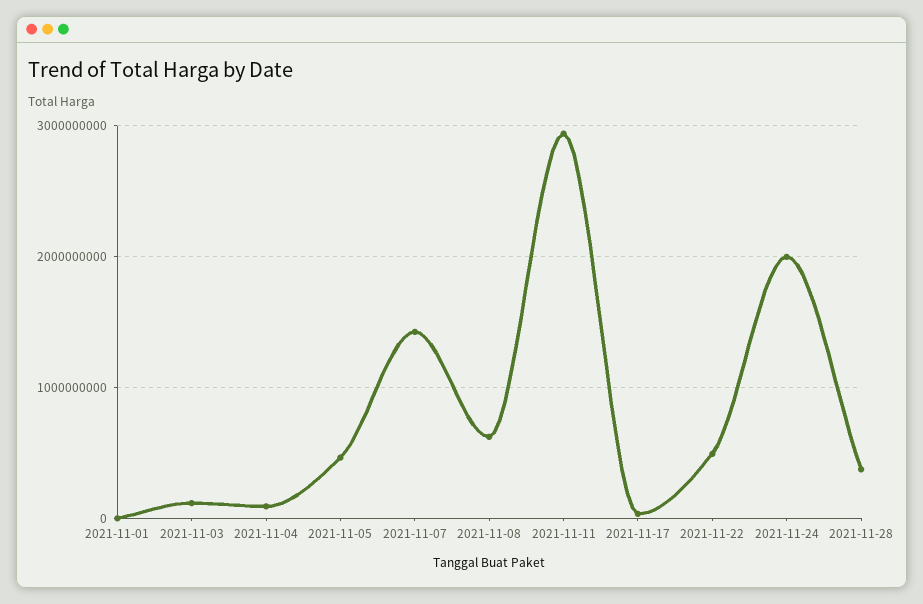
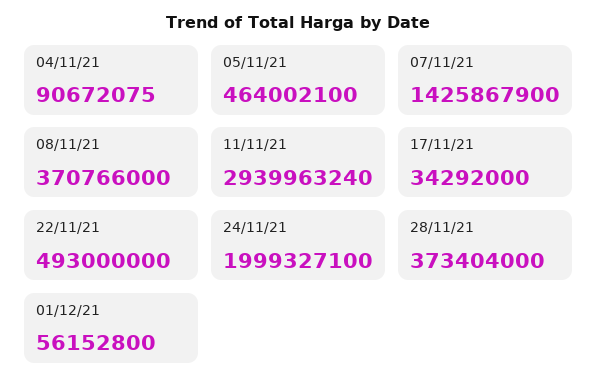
2021-11-01: 0 -> none
2021-11-03: 100000000 -> none
2021-11-08: 600000000 -> 370766000
01/12/21: none -> 56152800

